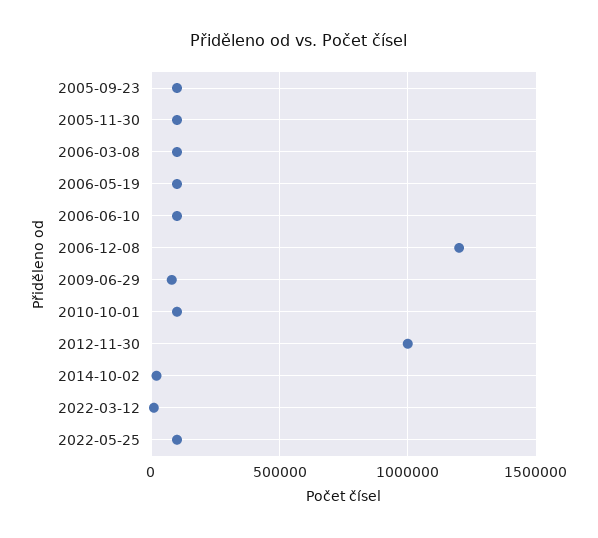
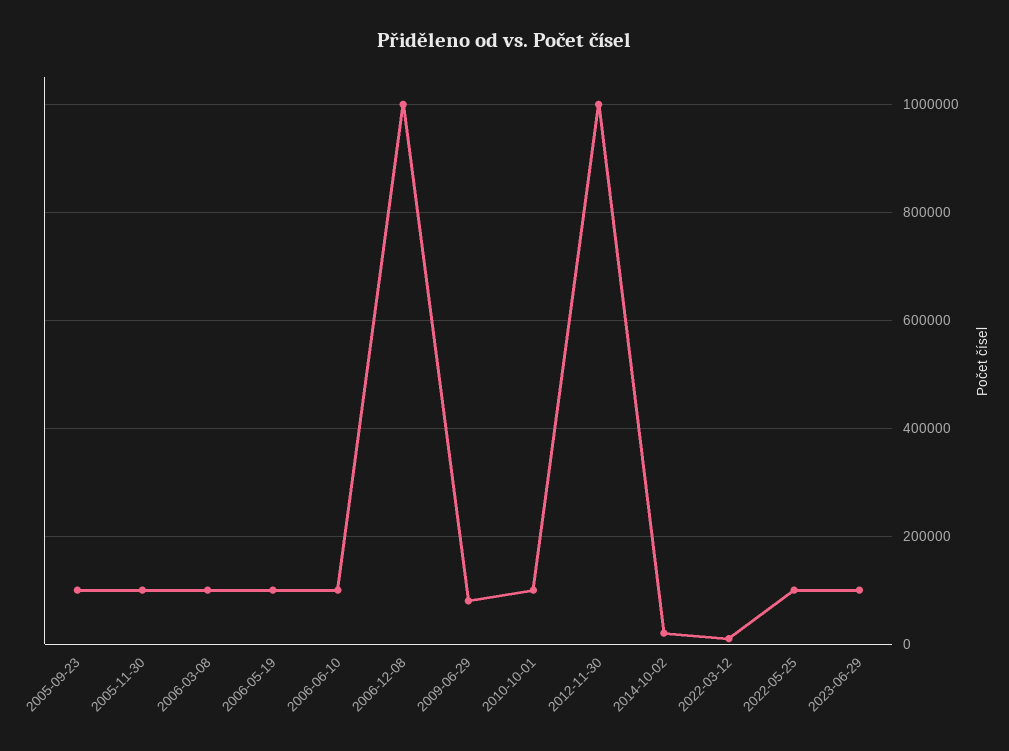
2006-12-08: 1200000 -> 1000000
2023-06-29: none -> 100000

